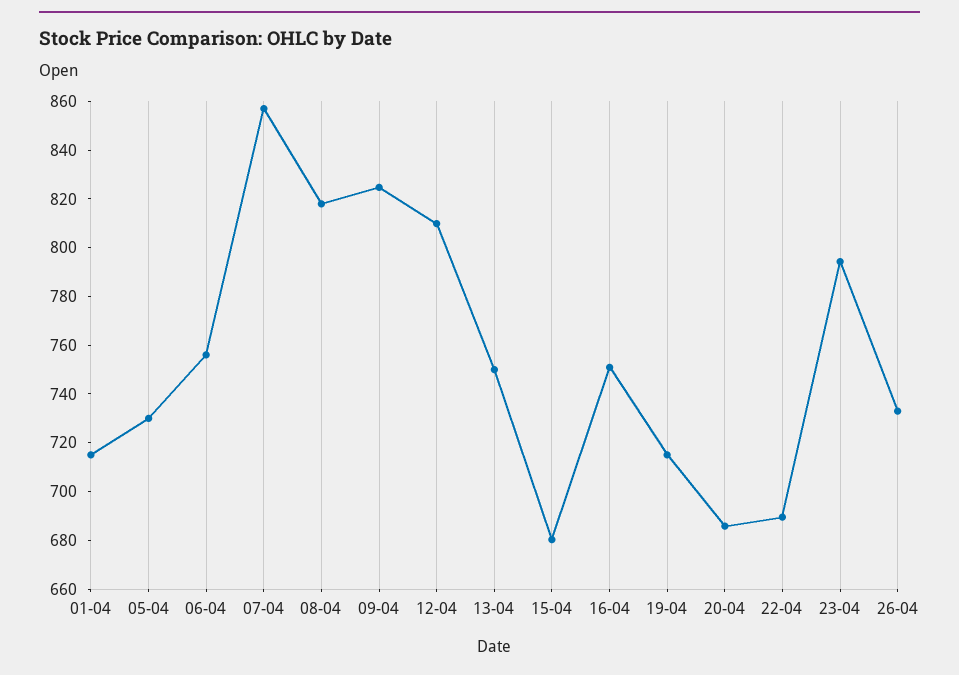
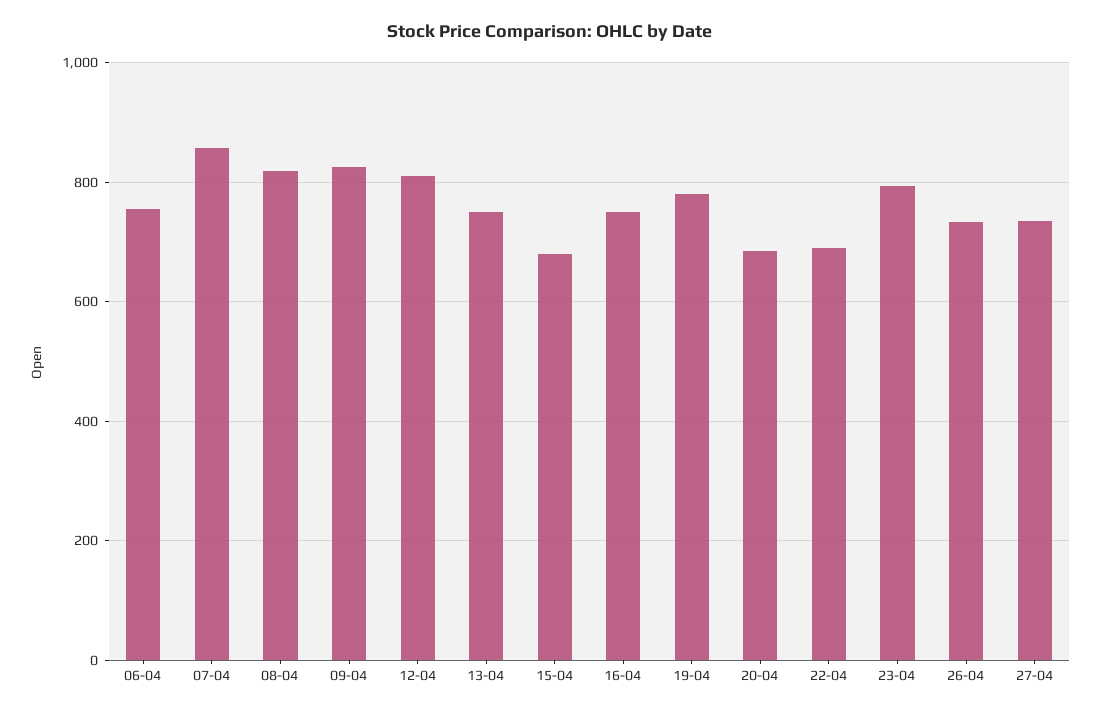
01-04: 715 -> none
05-04: 730 -> none
19-04: 715 -> 780
27-04: none -> 740

